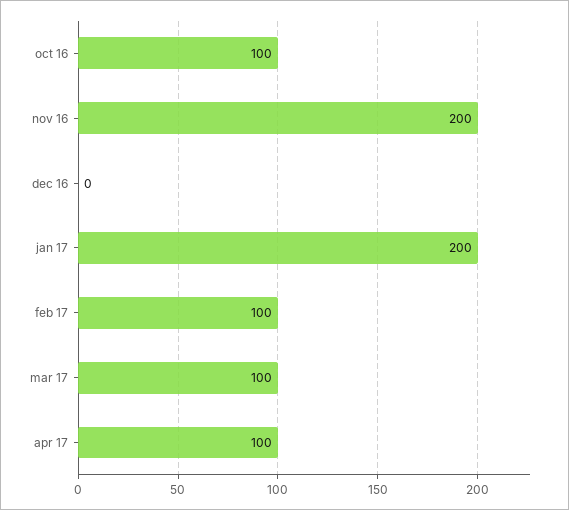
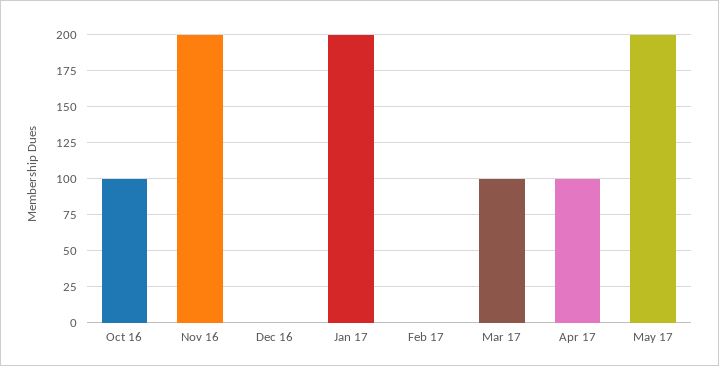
feb 17: 100 -> 0
May 17: none -> 200

